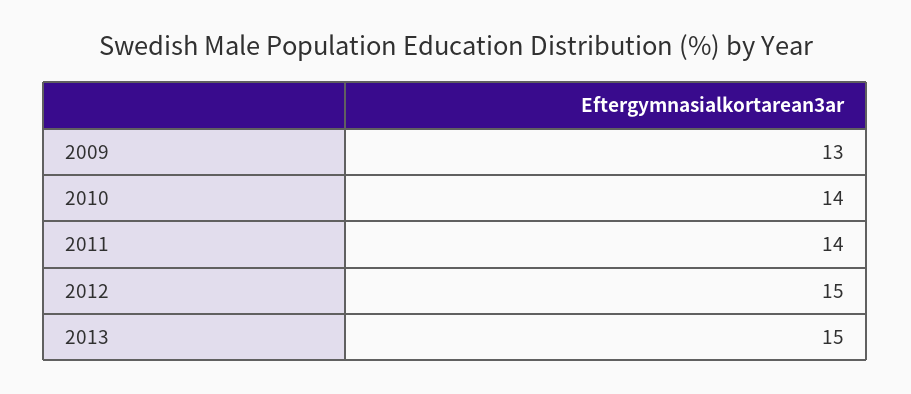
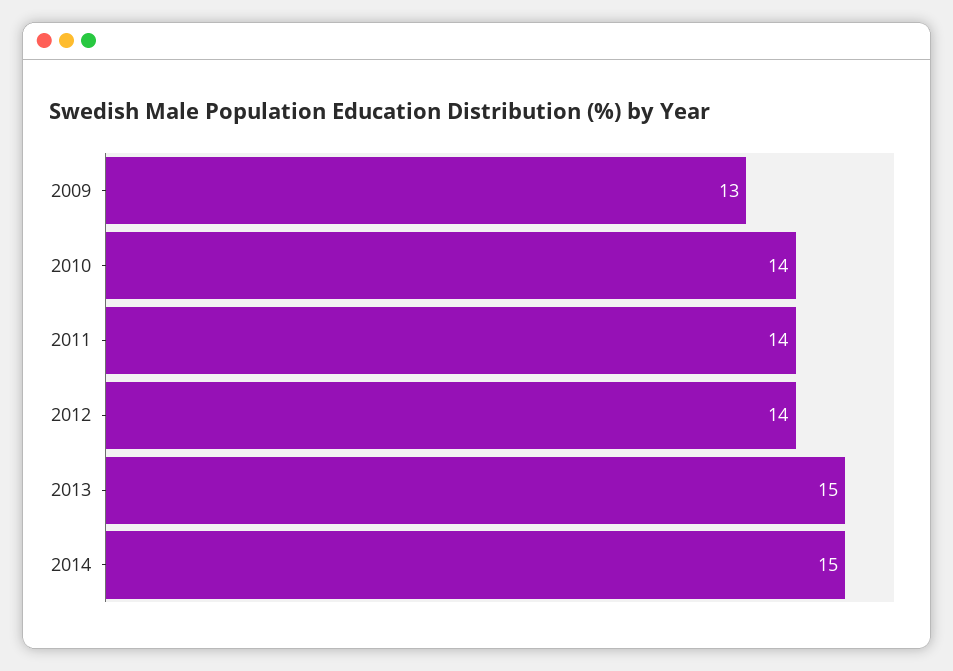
2012: 15 -> 14
2014: none -> 15

